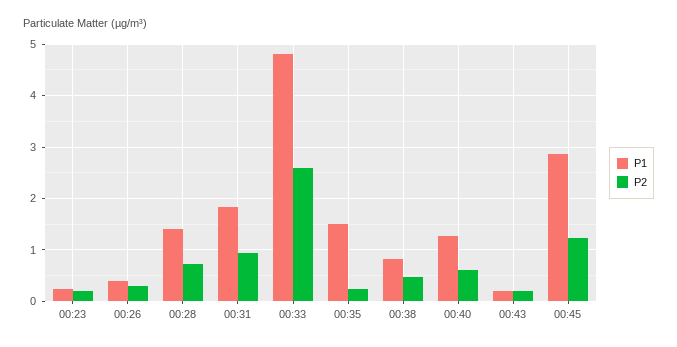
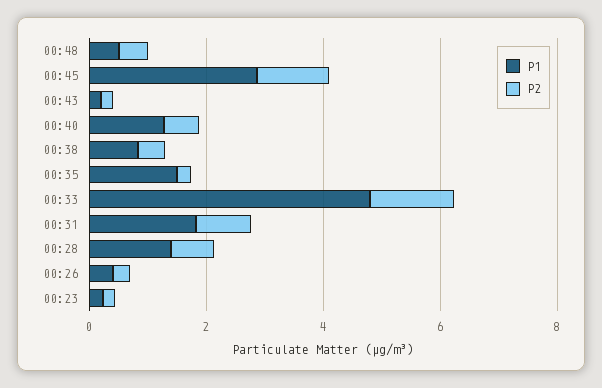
P2, 00:33: 2.6 -> 1.5
P1, 00:48: none -> 0.5
P2, 00:48: none -> 0.5

